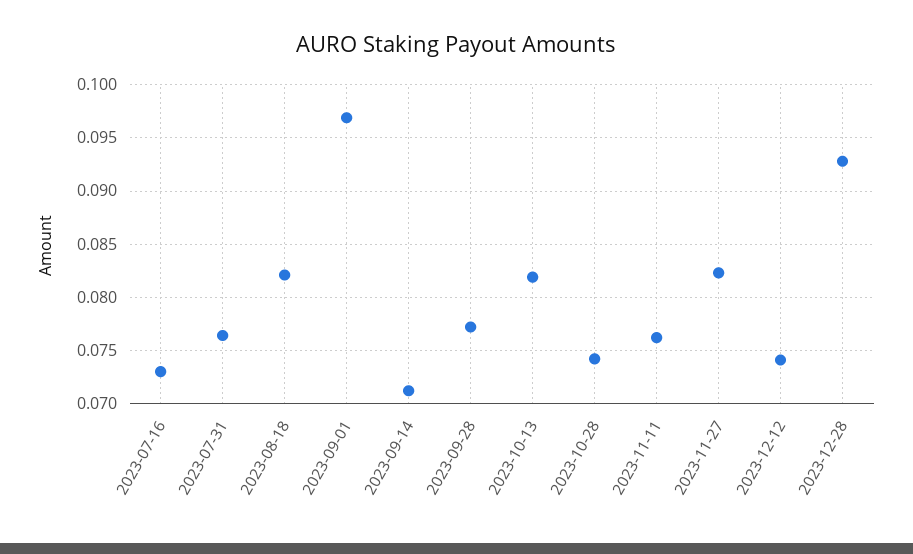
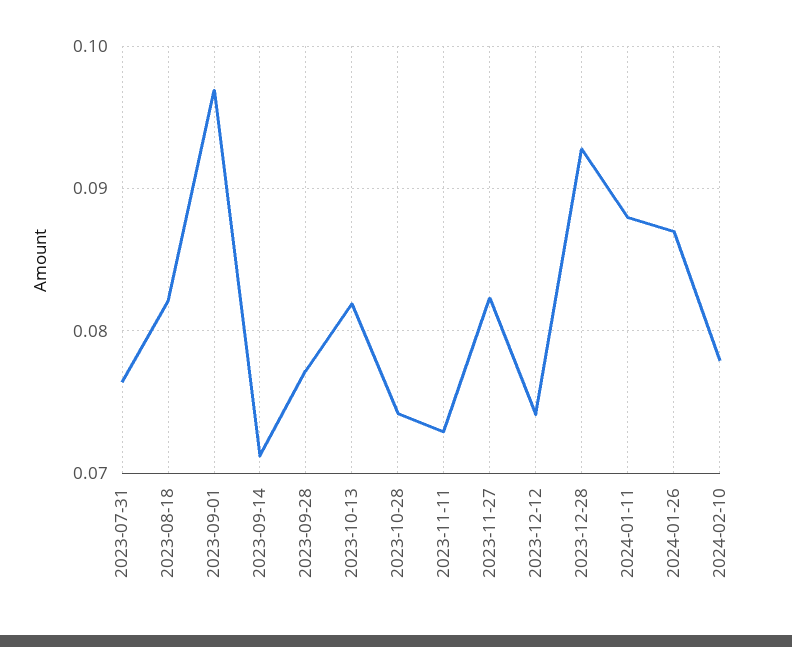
2023-07-16: 0.073 -> none
2023-11-11: 0.076 -> 0.073
2024-01-11: none -> 0.088
2024-01-26: none -> 0.087
2024-02-10: none -> 0.078

